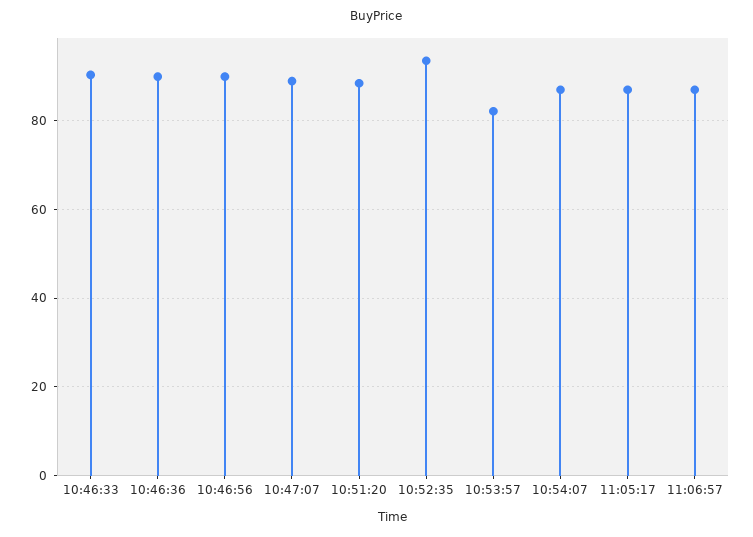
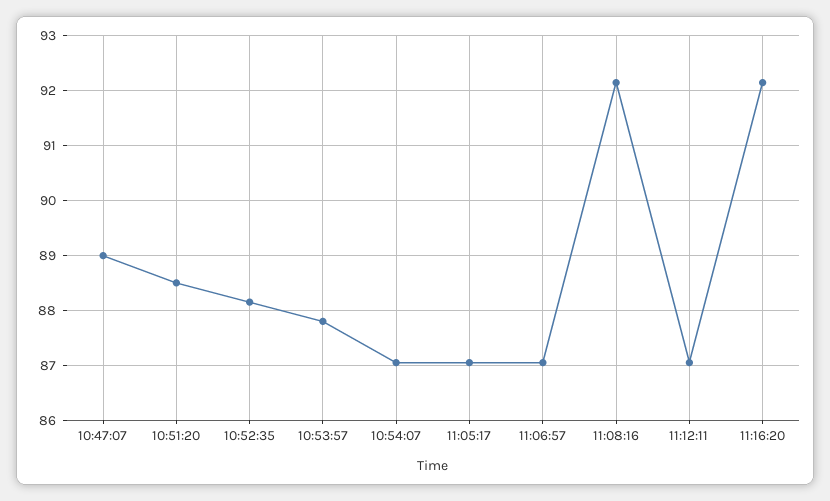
10:46:33: 90 -> none
10:46:36: 90 -> none
10:46:56: 90 -> none
10:52:35: 94 -> 88.2
10:53:57: 82 -> 87.8
11:08:16: none -> 92.2
11:12:11: none -> 87
11:16:20: none -> 92.2

